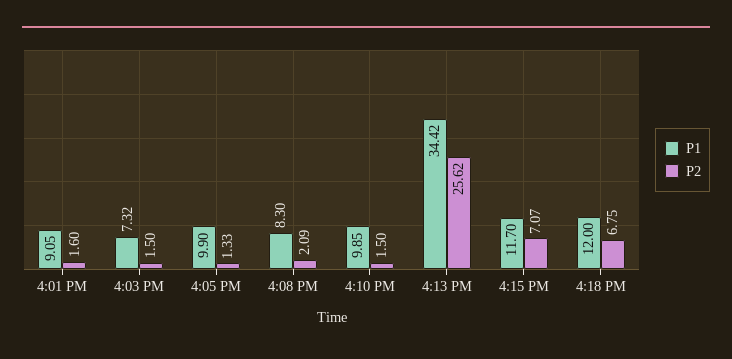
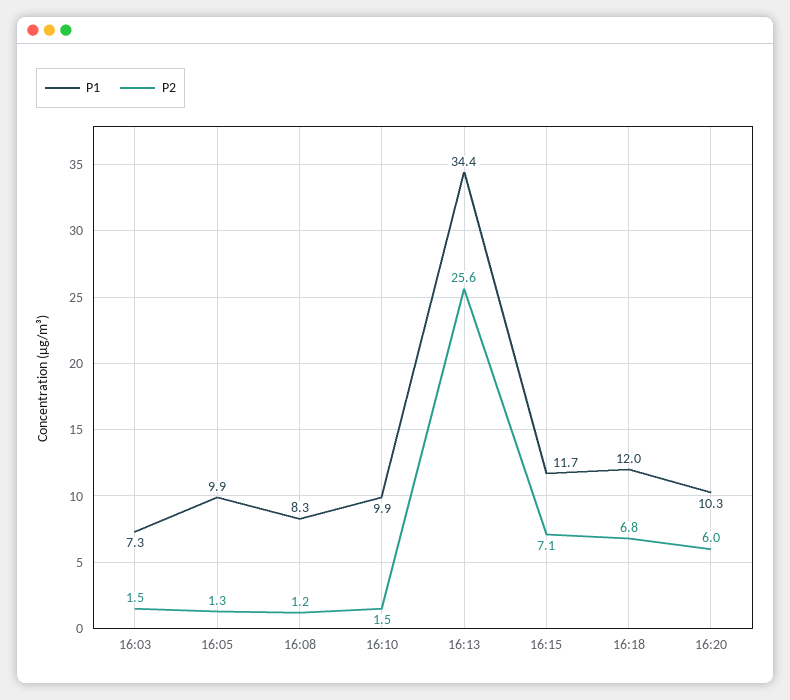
P1, 4:01 PM: 9.05 -> none
P2, 4:01 PM: 1.6 -> none
P2, 4:08 PM: 2.09 -> 1.2
P1, 16:20: none -> 10.3
P2, 16:20: none -> 6

